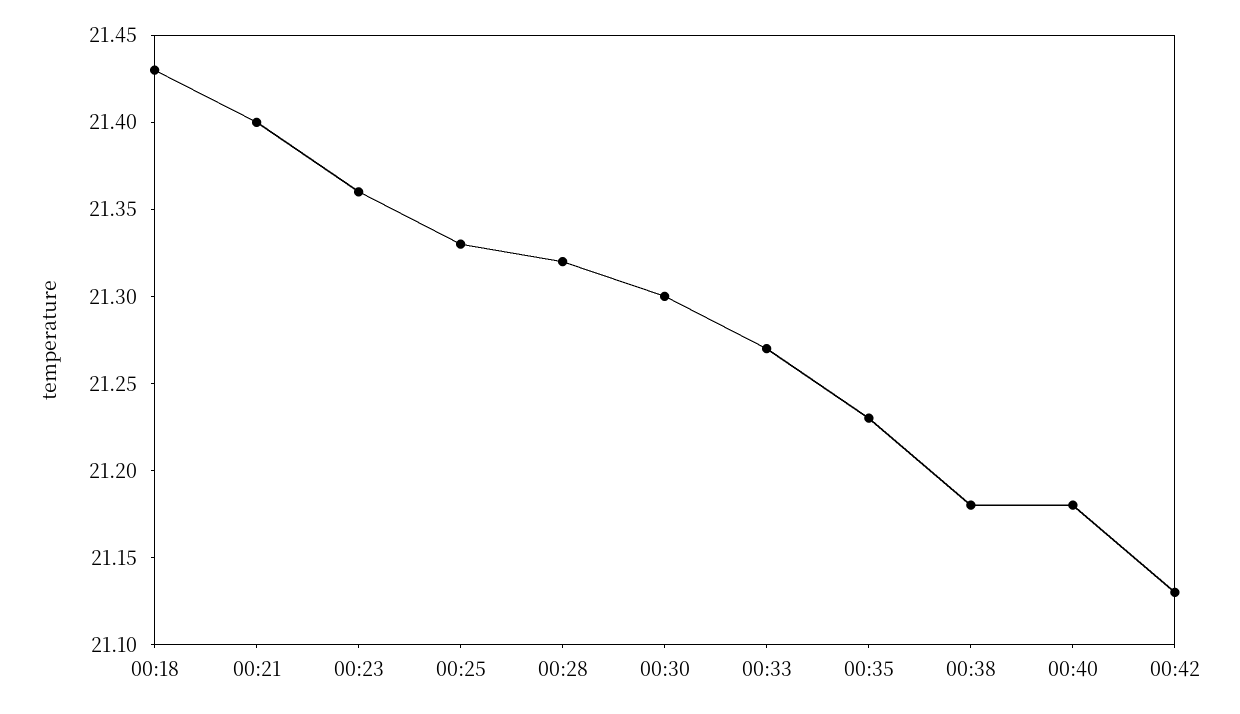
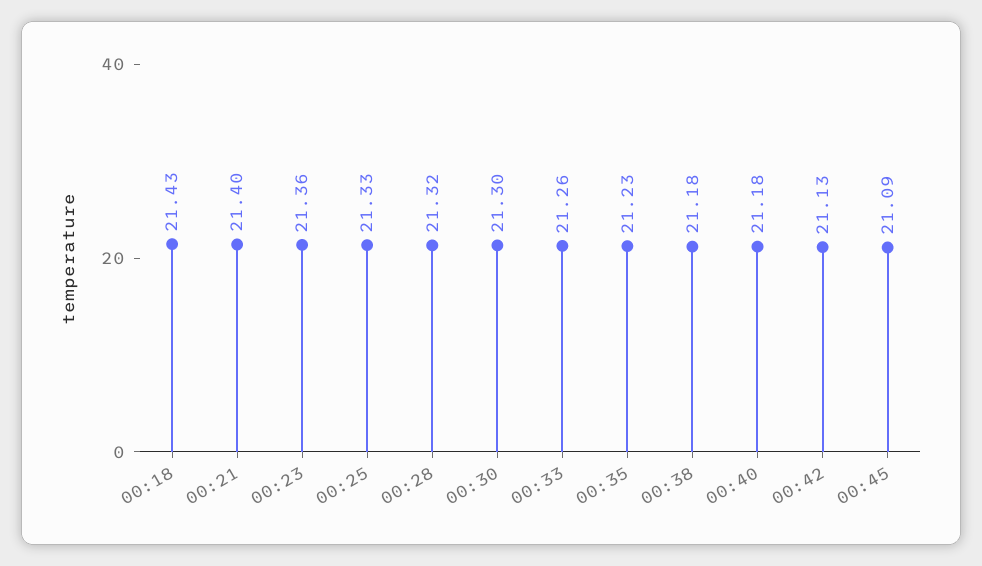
00:33: 21.27 -> 21.26
00:45: none -> 21.09

